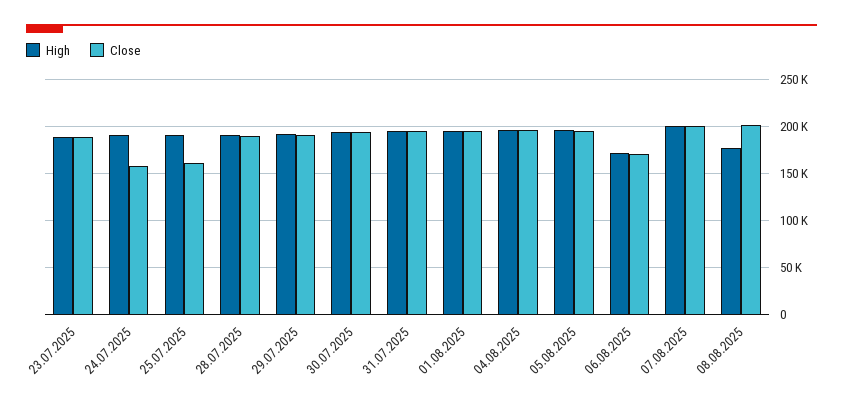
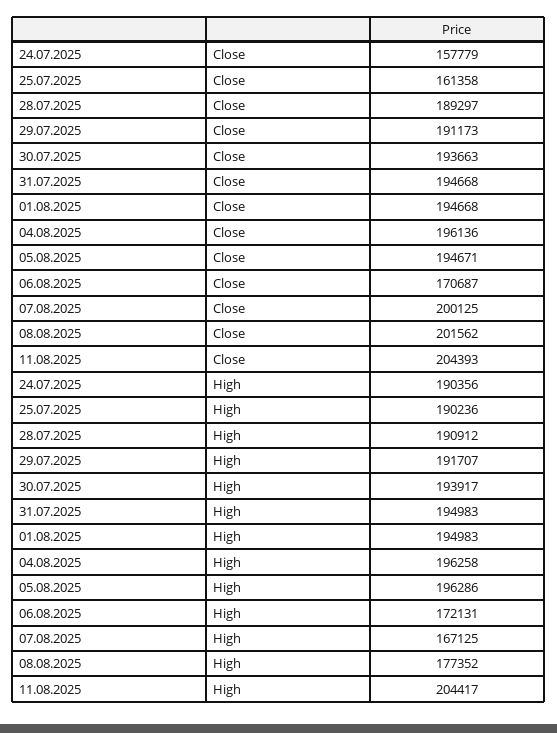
High, 23.07.2025: 190000 -> none
Close, 23.07.2025: 190000 -> none
High, 07.08.2025: 200000 -> 167125
Close, 11.08.2025: none -> 204393
High, 11.08.2025: none -> 204417

